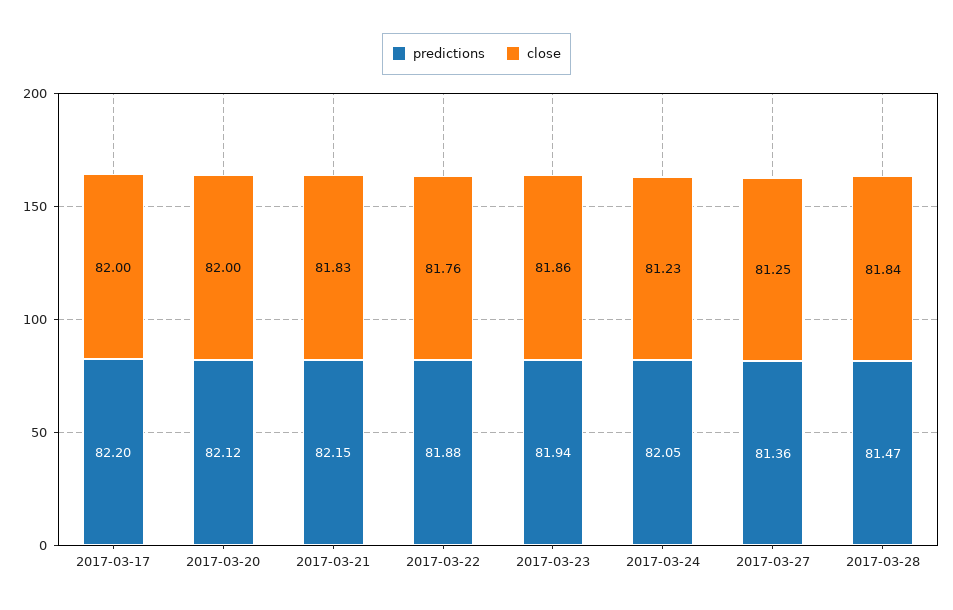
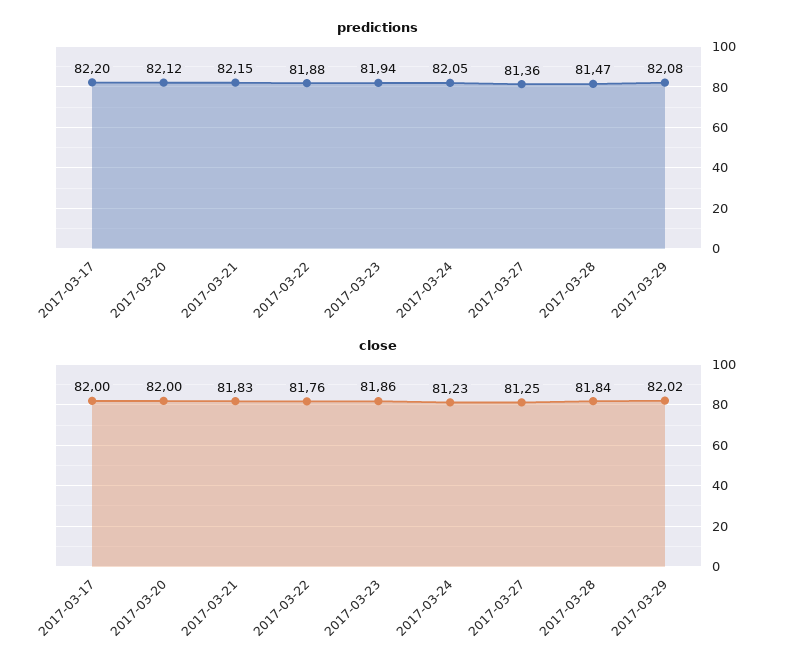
predictions, 2017-03-29: none -> 82.08
close, 2017-03-29: none -> 82.02

